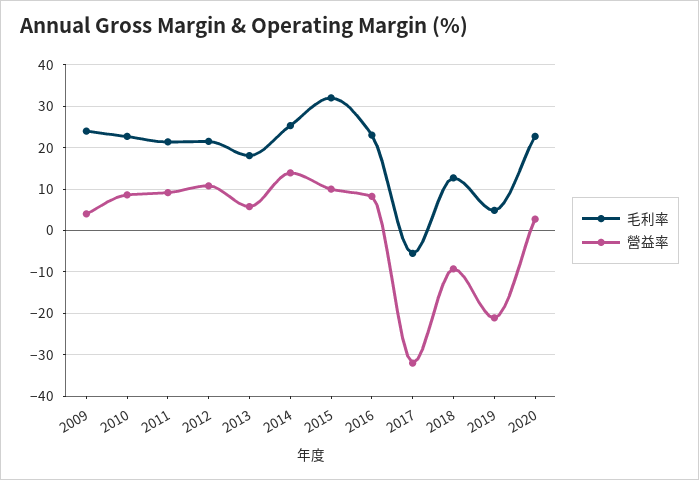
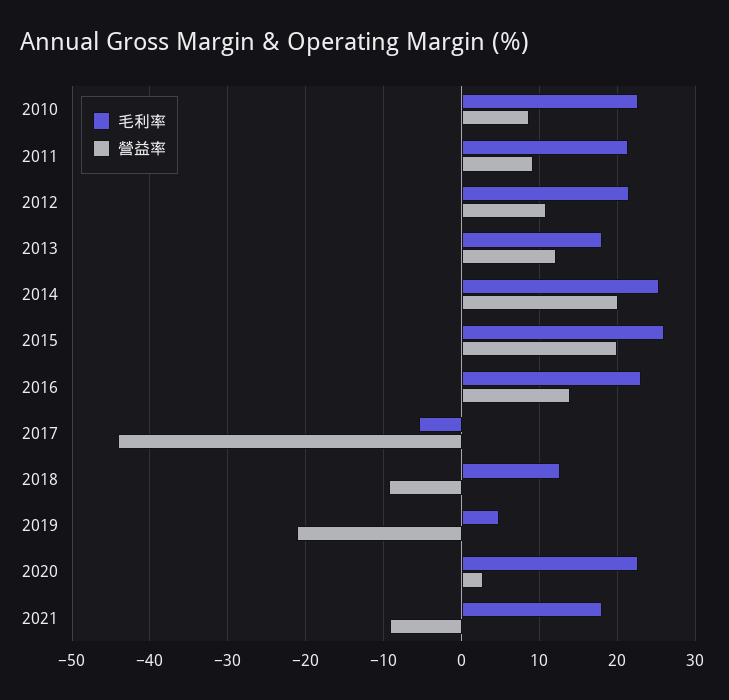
毛利率, 2009: 24 -> none
營益率, 2009: 4 -> none
營益率, 2013: 6 -> 12
營益率, 2014: 14 -> 20
毛利率, 2015: 32 -> 26
營益率, 2015: 10 -> 20
營益率, 2016: 8 -> 14
營益率, 2017: -32 -> -44
毛利率, 2021: none -> 18
營益率, 2021: none -> -9

